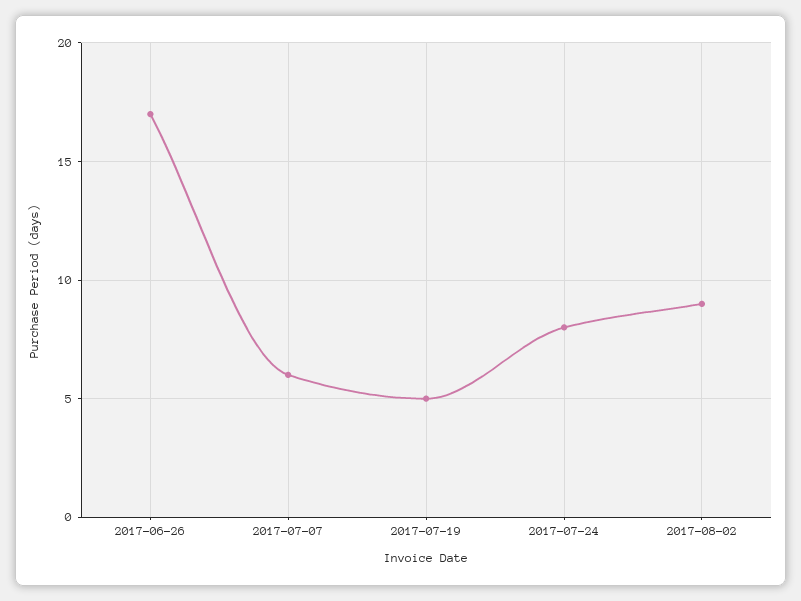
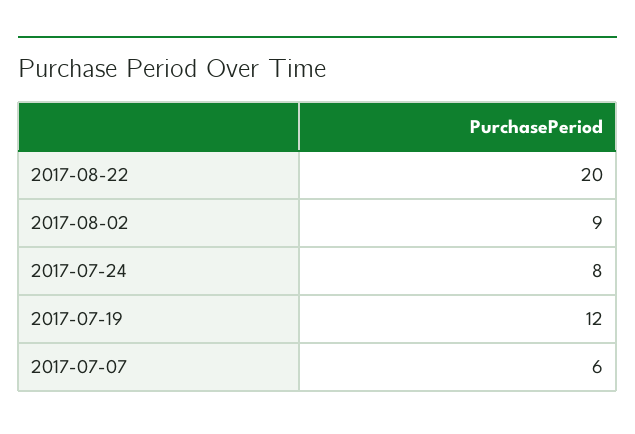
2017-06-26: 17 -> none
2017-07-19: 5 -> 12
2017-08-22: none -> 20

